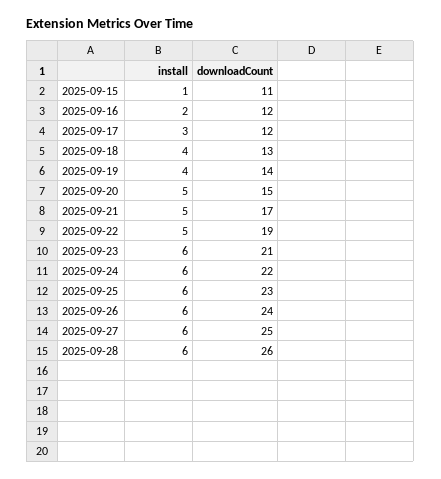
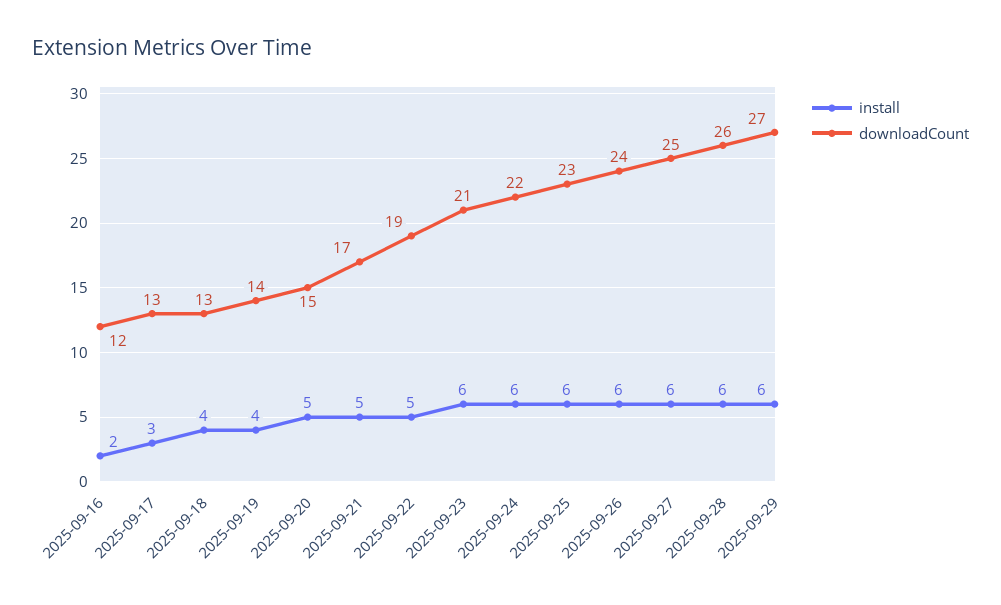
install, 2025-09-15: 1 -> none
downloadCount, 2025-09-15: 11 -> none
downloadCount, 2025-09-17: 12 -> 13
install, 2025-09-29: none -> 6
downloadCount, 2025-09-29: none -> 27

